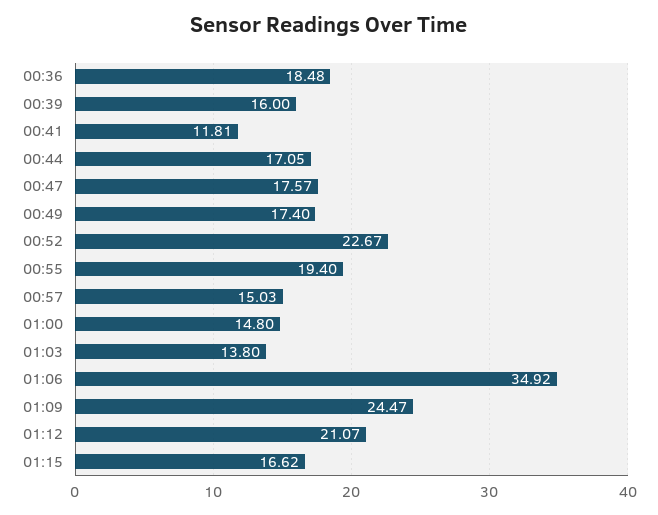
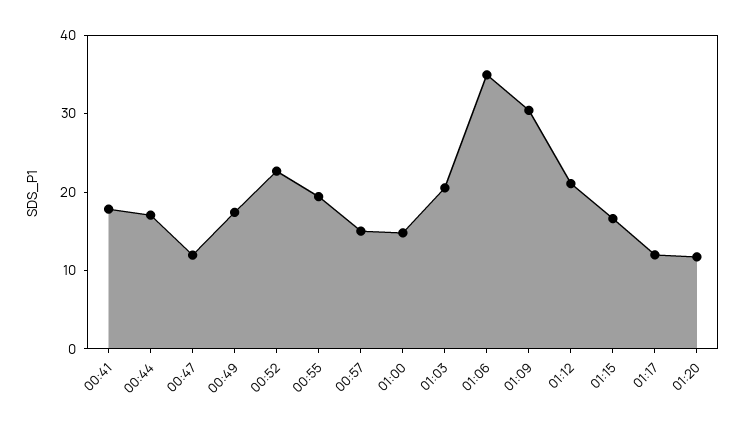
00:36: 18.48 -> none
00:39: 16 -> none
00:41: 11.81 -> 18
00:47: 17.57 -> 12
01:03: 13.8 -> 20
01:09: 24.47 -> 30
01:17: none -> 12
01:20: none -> 12

